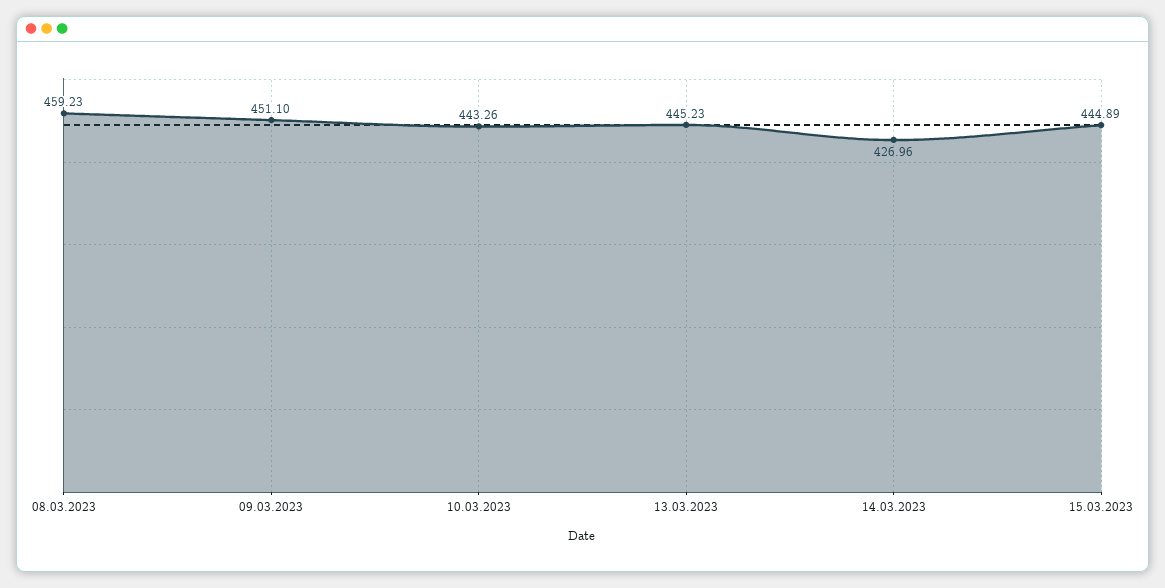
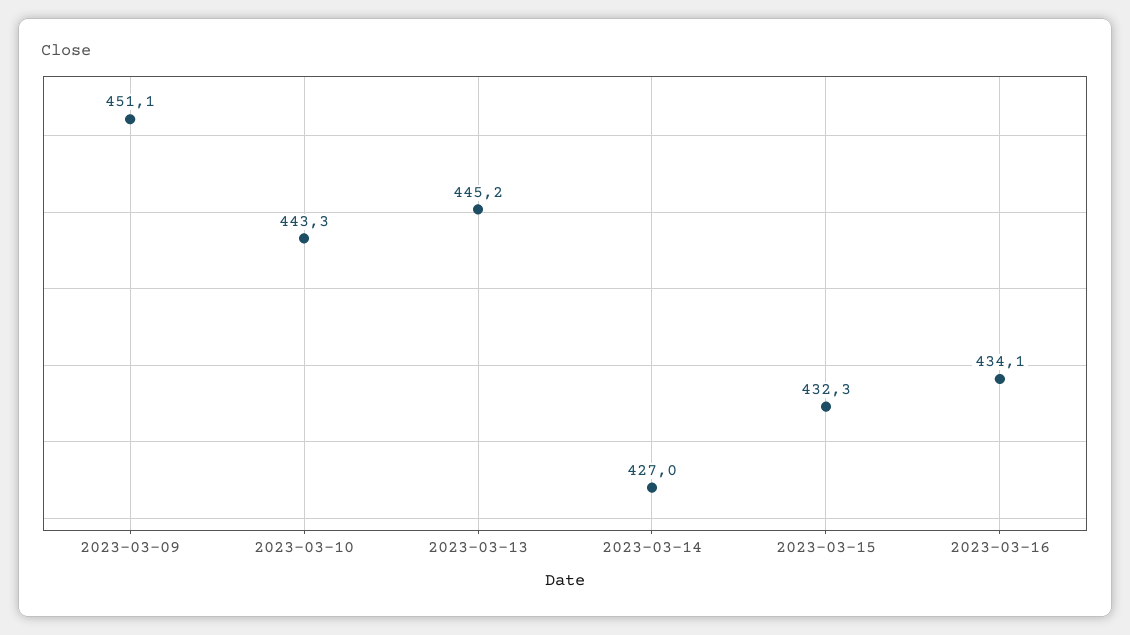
08.03.2023: 459.23 -> none
15.03.2023: 444.89 -> 432.3
2023-03-16: none -> 434.1

